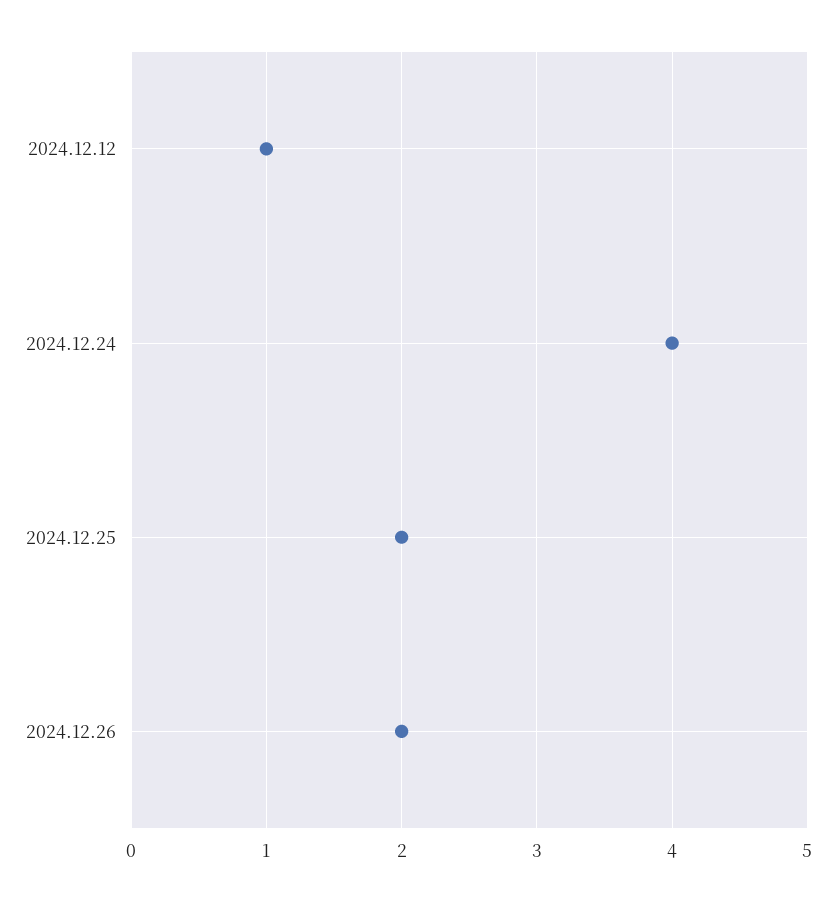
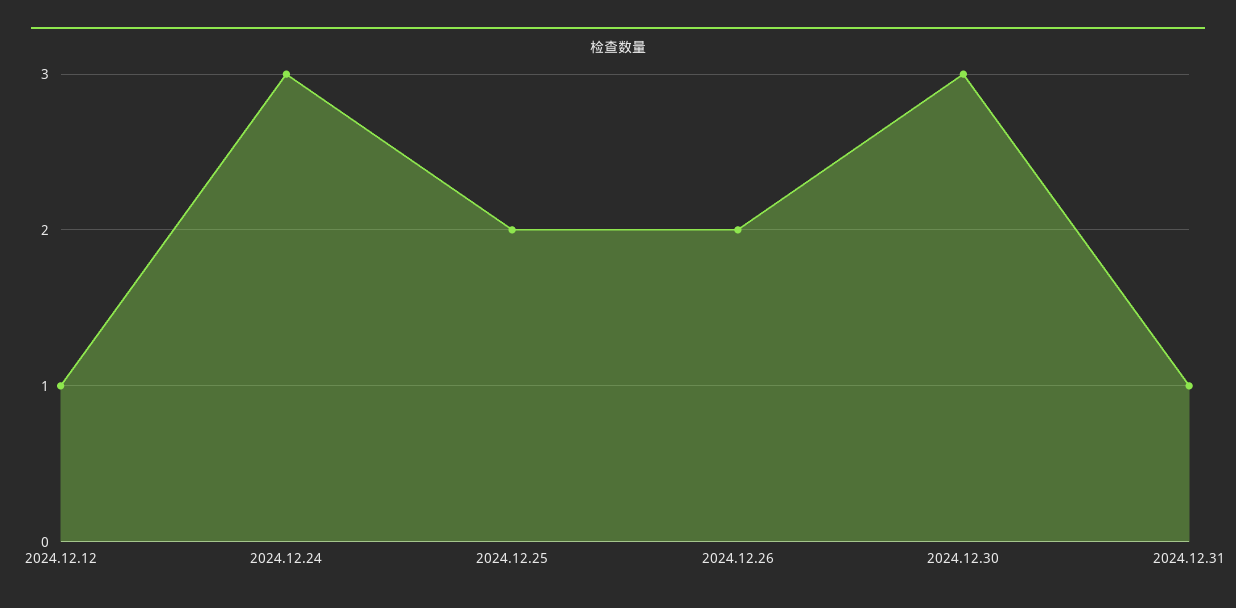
2024.12.24: 4 -> 3
2024.12.30: none -> 3
2024.12.31: none -> 1

